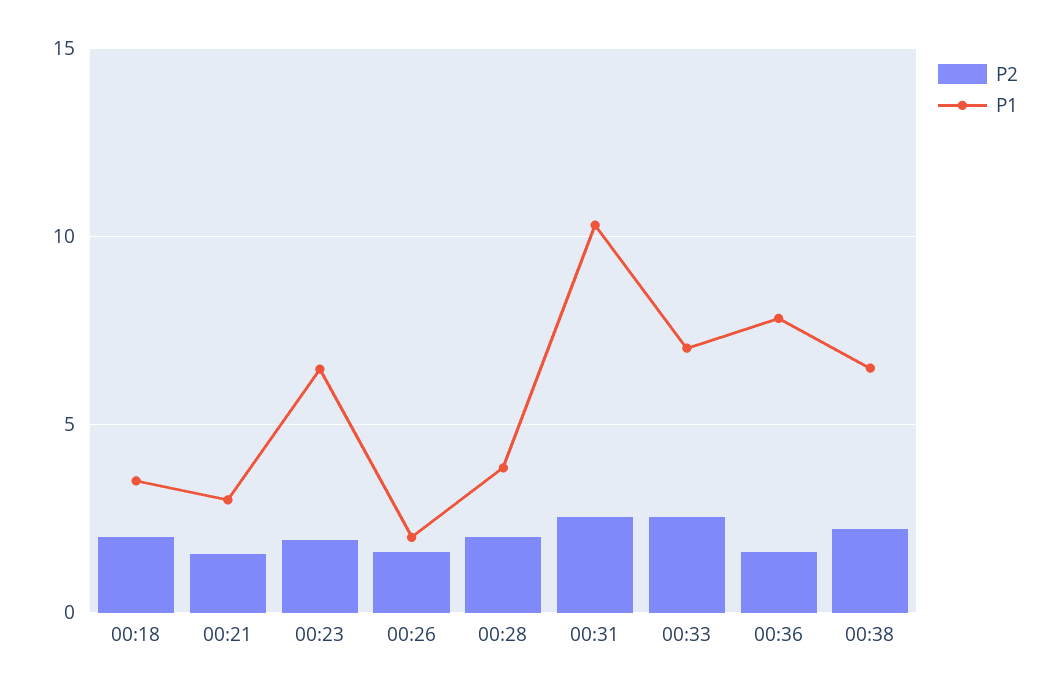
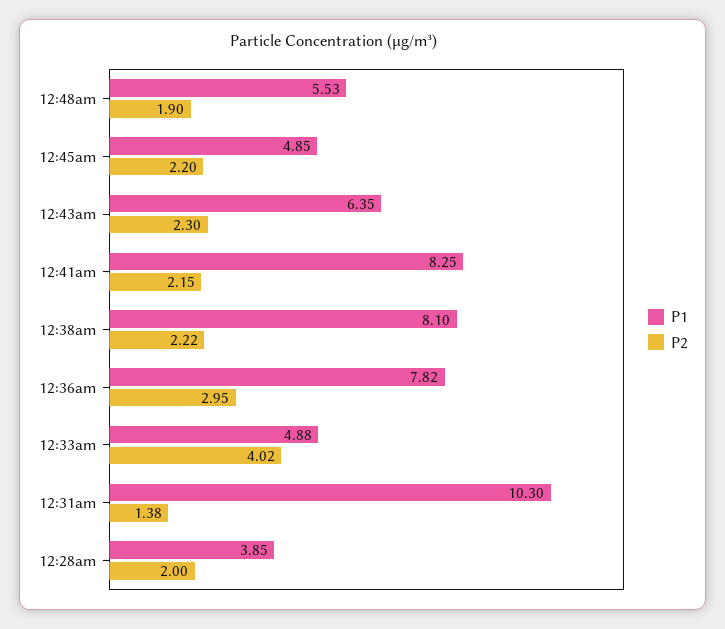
P2, 00:18: 2 -> none
P1, 00:18: 3.5 -> none
P2, 00:21: 1.5 -> none
P1, 00:21: 3 -> none
P2, 00:23: 2 -> none
P1, 00:23: 6.5 -> none
P2, 00:26: 1.5 -> none
P1, 00:26: 2 -> none
P2, 00:31: 2.5 -> 1.38
P2, 00:33: 2.5 -> 4.02
P1, 00:33: 7 -> 4.88
P2, 00:36: 1.5 -> 2.95
P1, 00:38: 6.5 -> 8.1
P1, 12:48am: none -> 5.53
P2, 12:48am: none -> 1.9
P1, 12:45am: none -> 4.85
P2, 12:45am: none -> 2.2
P1, 12:43am: none -> 6.35
P2, 12:43am: none -> 2.3
P1, 12:41am: none -> 8.25
P2, 12:41am: none -> 2.15

